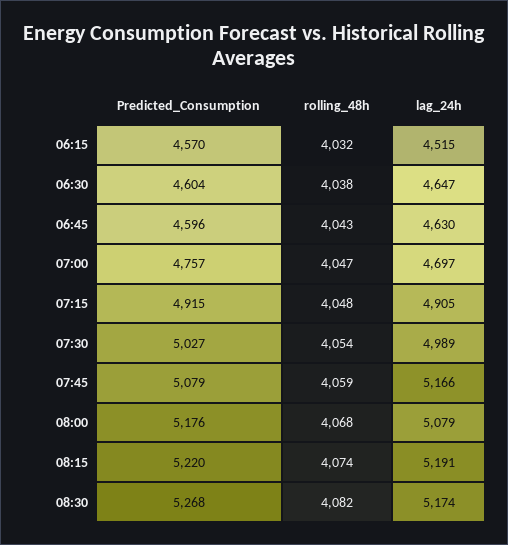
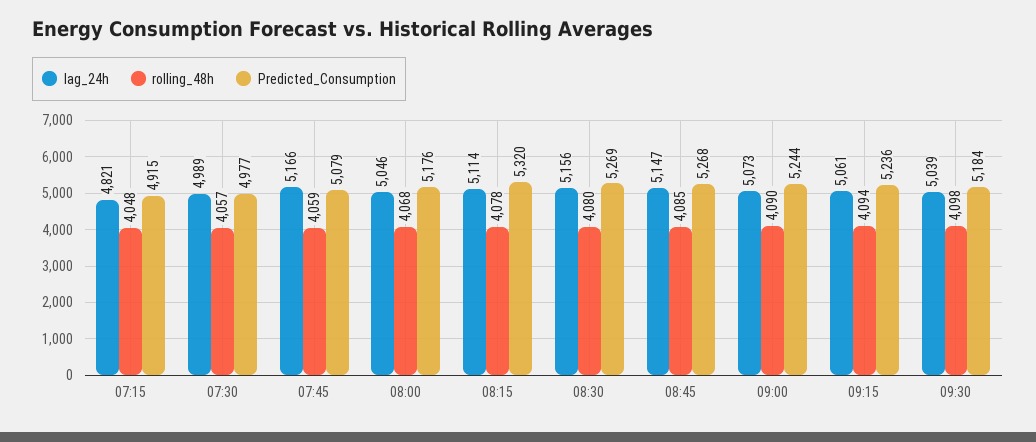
Predicted_Consumption, 06:15: 4570 -> none
rolling_48h, 06:15: 4032 -> none
lag_24h, 06:15: 4515 -> none
Predicted_Consumption, 06:30: 4604 -> none
rolling_48h, 06:30: 4038 -> none
lag_24h, 06:30: 4647 -> none
Predicted_Consumption, 06:45: 4596 -> none
rolling_48h, 06:45: 4043 -> none
lag_24h, 06:45: 4630 -> none
Predicted_Consumption, 07:00: 4757 -> none
rolling_48h, 07:00: 4047 -> none
lag_24h, 07:00: 4697 -> none
lag_24h, 07:15: 4905 -> 4821
Predicted_Consumption, 07:30: 5027 -> 4977
rolling_48h, 07:30: 4054 -> 4057
lag_24h, 08:00: 5079 -> 5046
Predicted_Consumption, 08:15: 5220 -> 5320
rolling_48h, 08:15: 4074 -> 4078
lag_24h, 08:15: 5191 -> 5114
Predicted_Consumption, 08:30: 5268 -> 5269
rolling_48h, 08:30: 4082 -> 4080
lag_24h, 08:30: 5174 -> 5156
lag_24h, 08:45: none -> 5147
rolling_48h, 08:45: none -> 4085
Predicted_Consumption, 08:45: none -> 5268
lag_24h, 09:00: none -> 5073
rolling_48h, 09:00: none -> 4090
Predicted_Consumption, 09:00: none -> 5244
lag_24h, 09:15: none -> 5061
rolling_48h, 09:15: none -> 4094
Predicted_Consumption, 09:15: none -> 5236
lag_24h, 09:30: none -> 5039
rolling_48h, 09:30: none -> 4098
Predicted_Consumption, 09:30: none -> 5184

